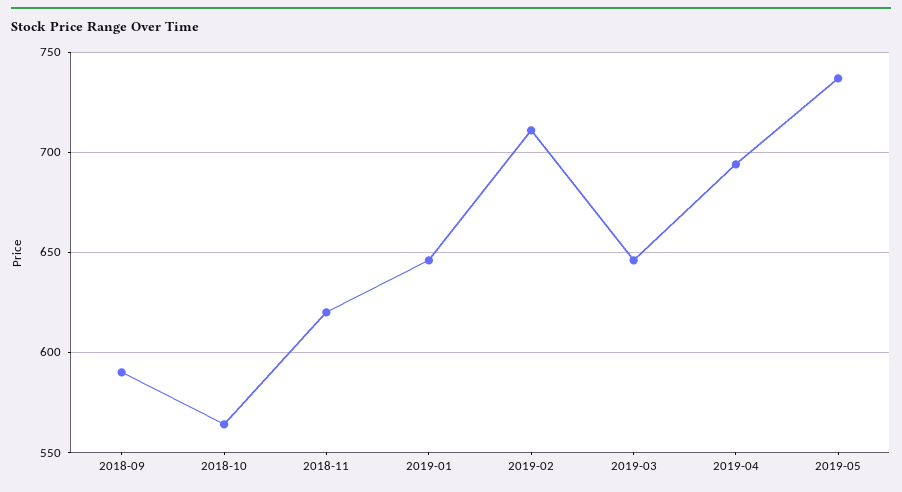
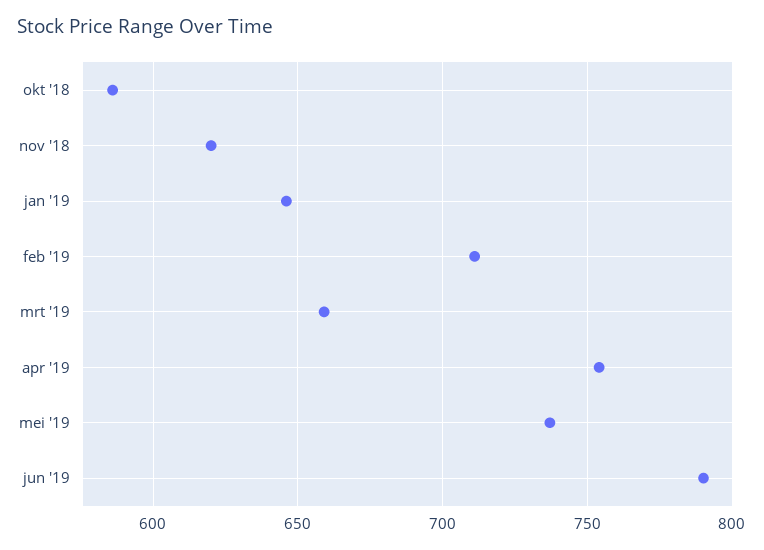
2018-09: 590 -> none
2018-10: 565 -> 585
2019-03: 645 -> 660
2019-04: 695 -> 755
jun '19: none -> 790

